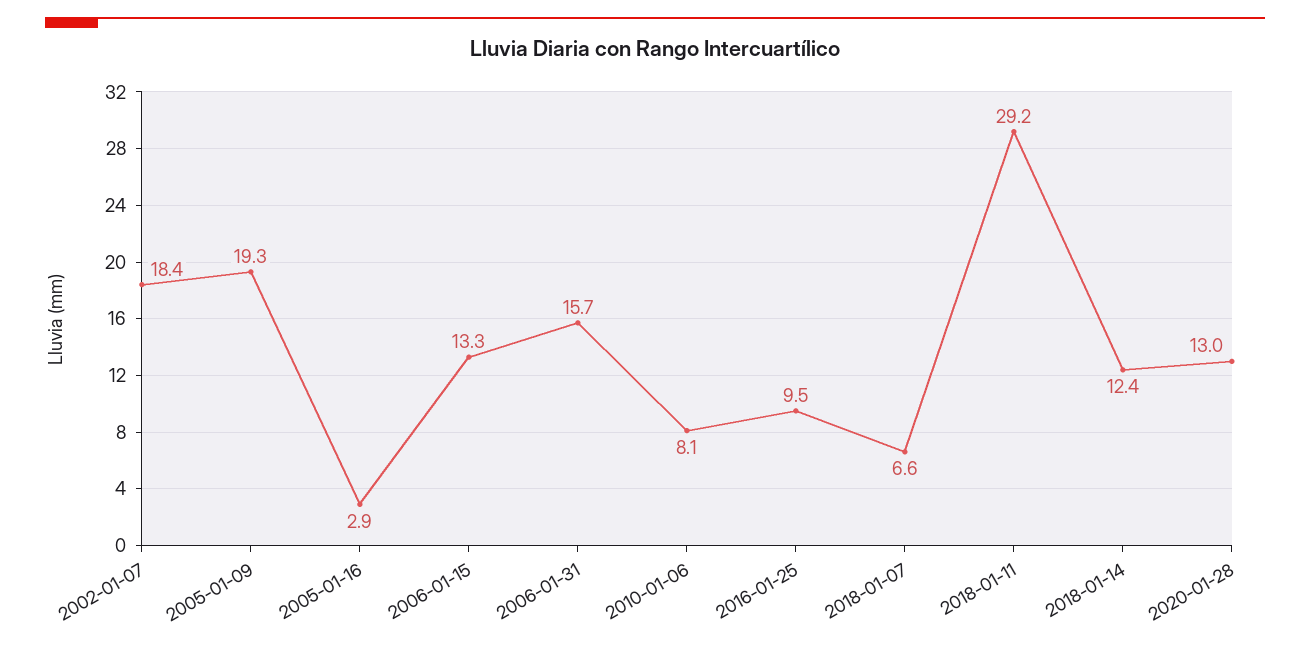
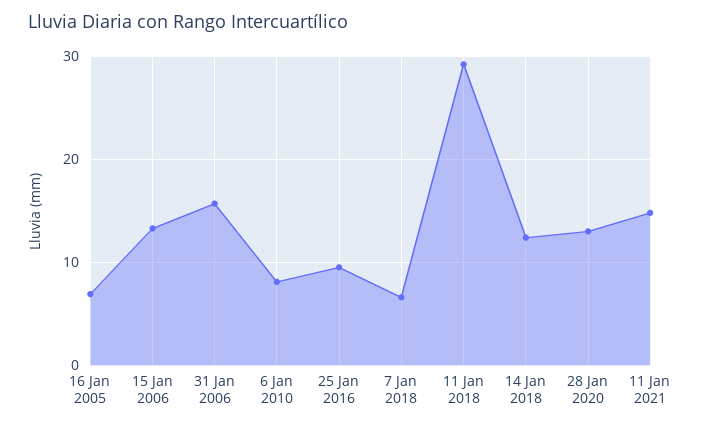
2002-01-07: 18.4 -> none
2005-01-09: 19.3 -> none
2005-01-16: 2.9 -> 7
11 Jan 2021: none -> 15

